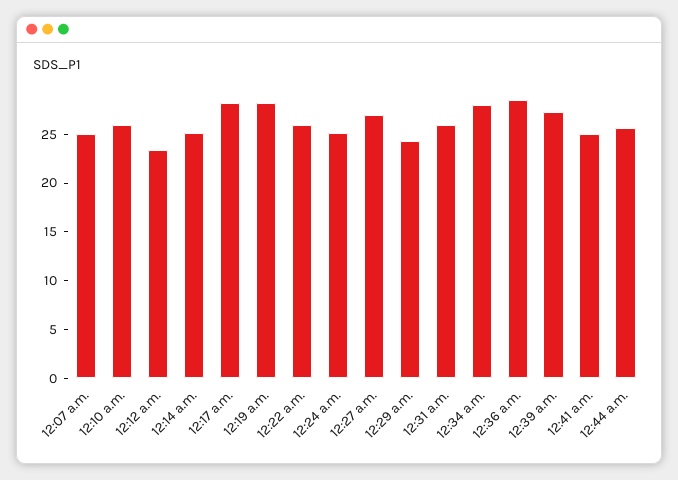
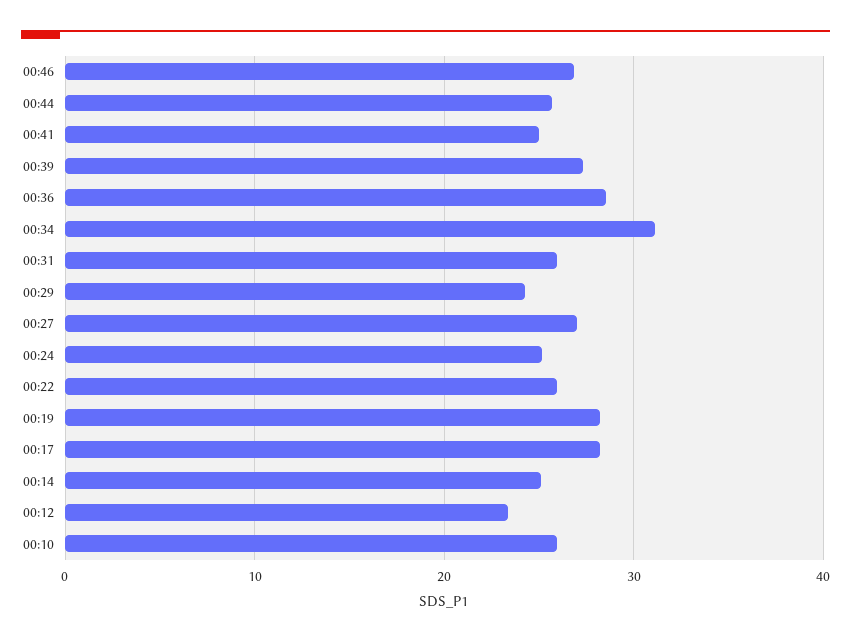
12:07 a.m.: 25 -> none
12:34 a.m.: 28 -> 31
00:46: none -> 27

